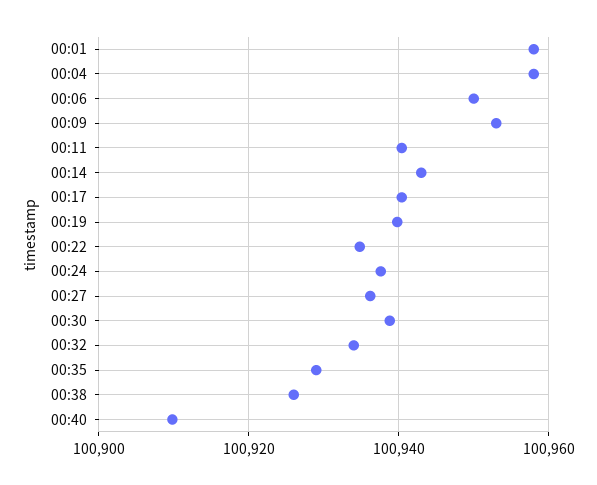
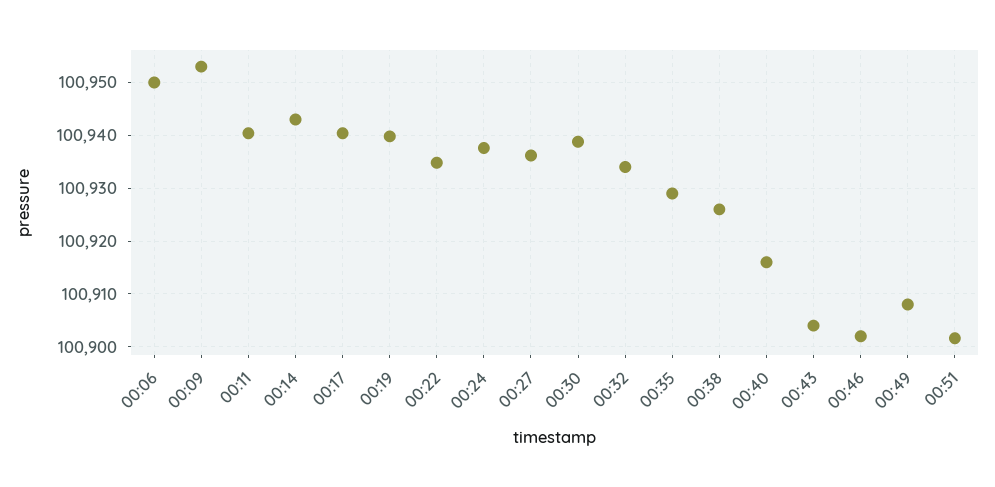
00:01: 100958 -> none
00:04: 100958 -> none
00:40: 100910 -> 100916
00:43: none -> 100904
00:46: none -> 100902
00:49: none -> 100908
00:51: none -> 100902

